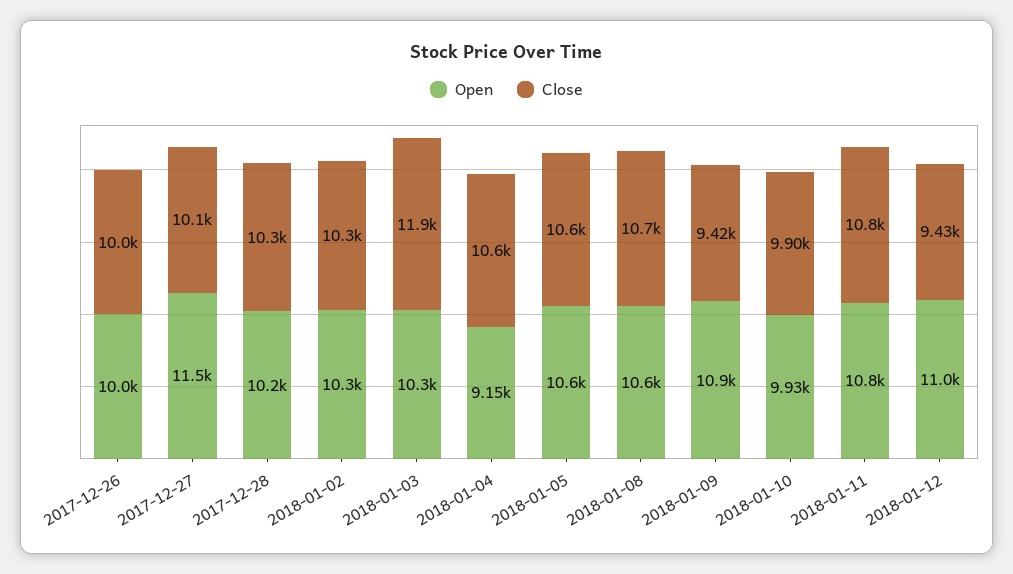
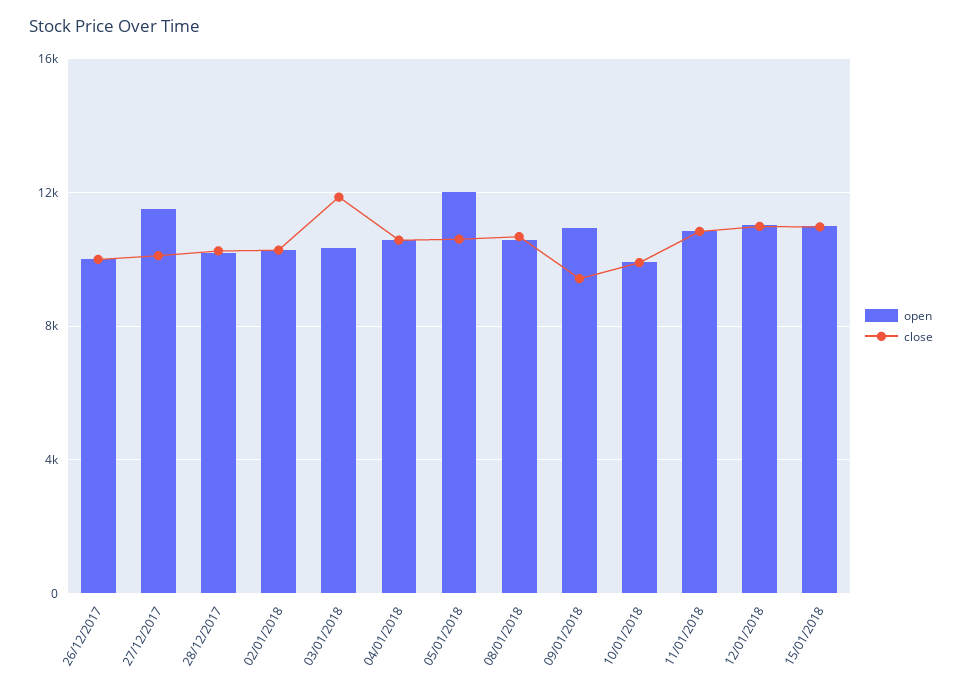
Open, 2018-01-04: 9150 -> 10500
Open, 2018-01-05: 10600 -> 12000
Close, 2018-01-12: 9430 -> 11000
Open, 15/01/2018: none -> 11000
Close, 15/01/2018: none -> 11000

